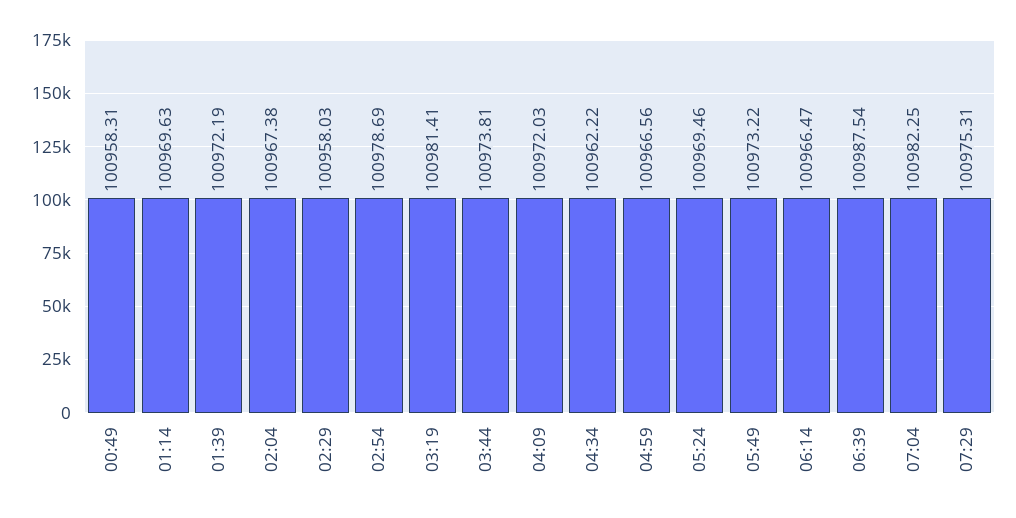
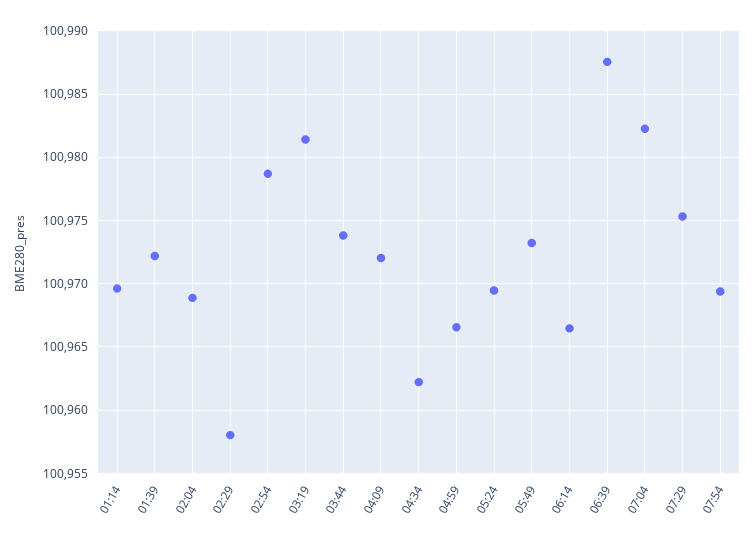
00:49: 100958.31 -> none
02:04: 100967.38 -> 100969
07:54: none -> 100969.5

